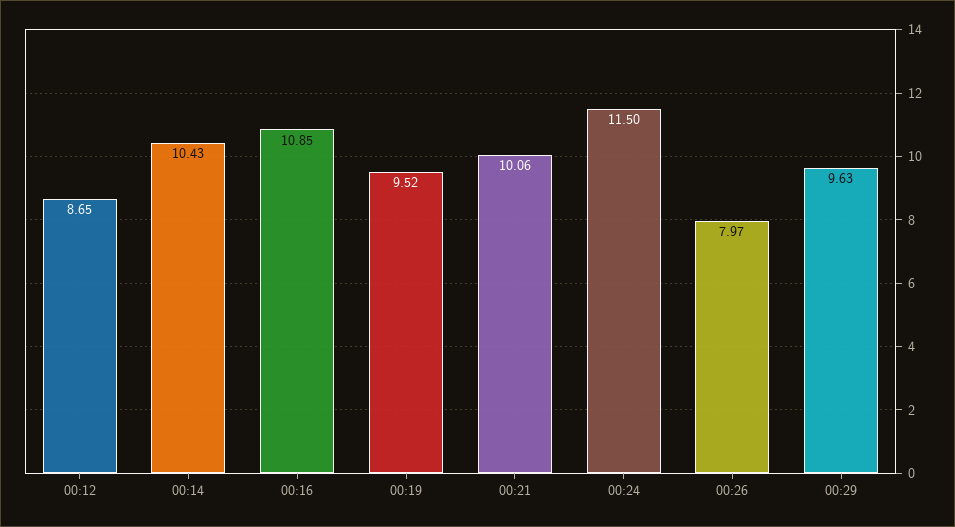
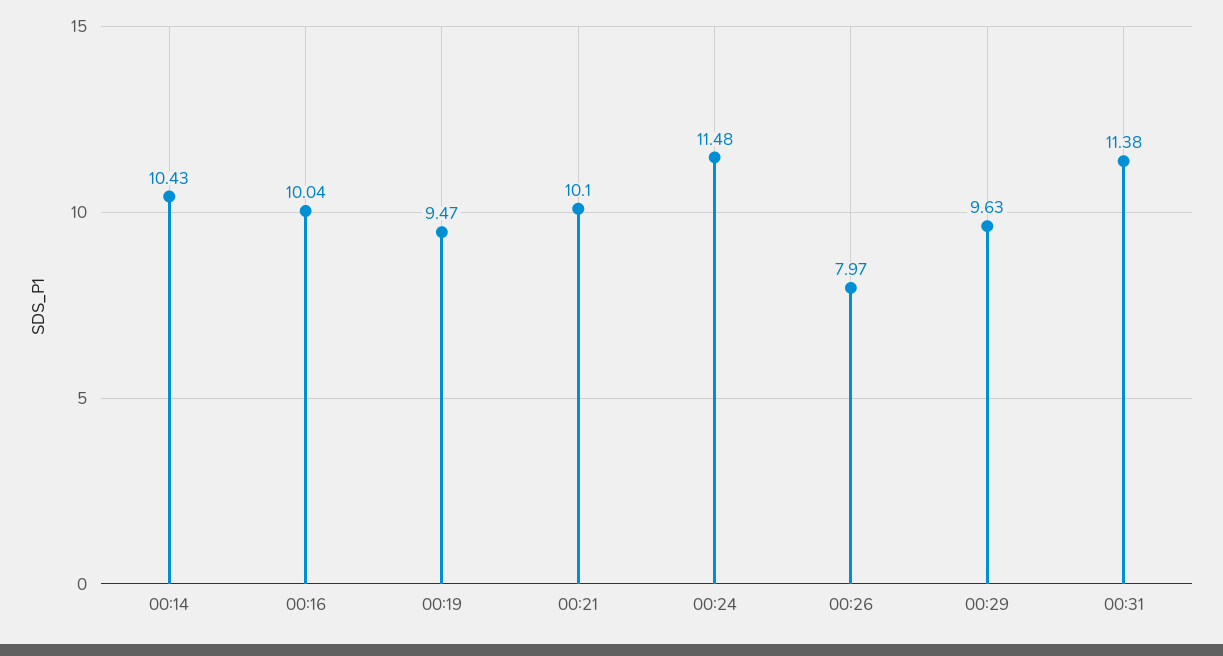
00:12: 8.65 -> none
00:16: 10.85 -> 10.04
00:19: 9.52 -> 9.47
00:21: 10.06 -> 10.1
00:24: 11.5 -> 11.48
00:31: none -> 11.38

